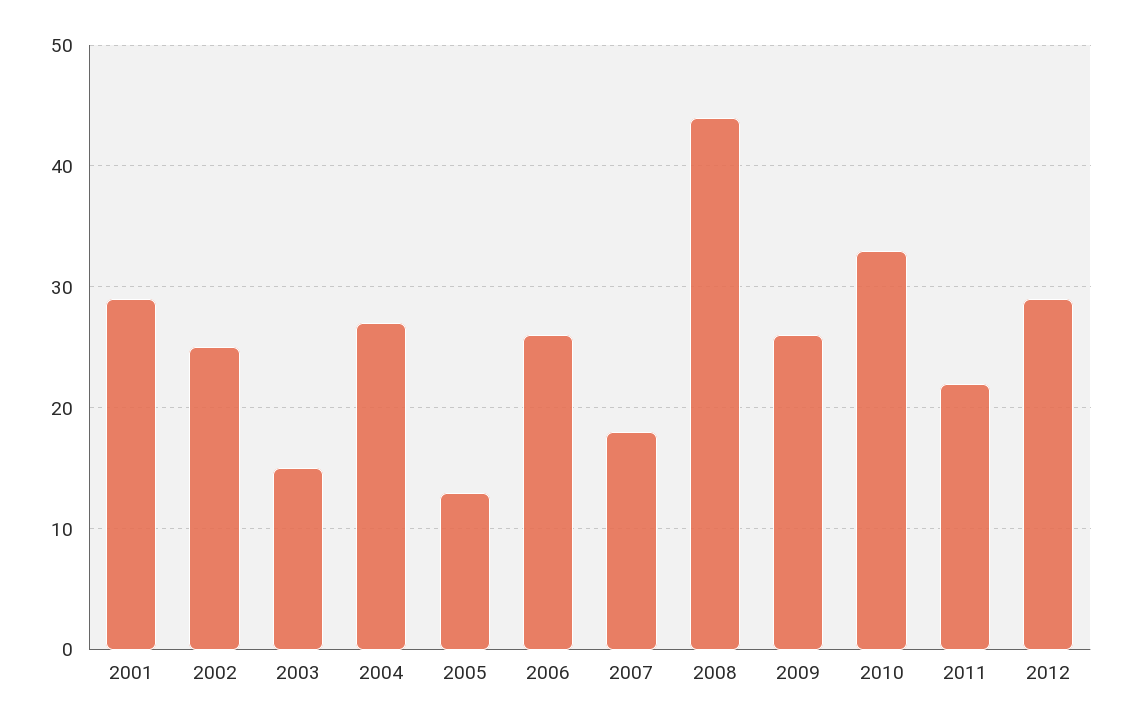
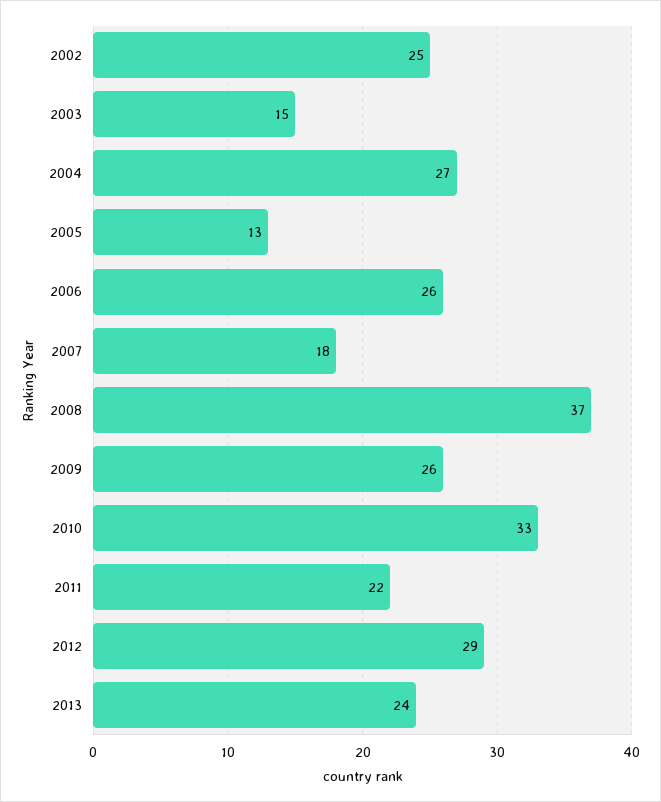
2001: 29 -> none
2008: 44 -> 37
2013: none -> 24

